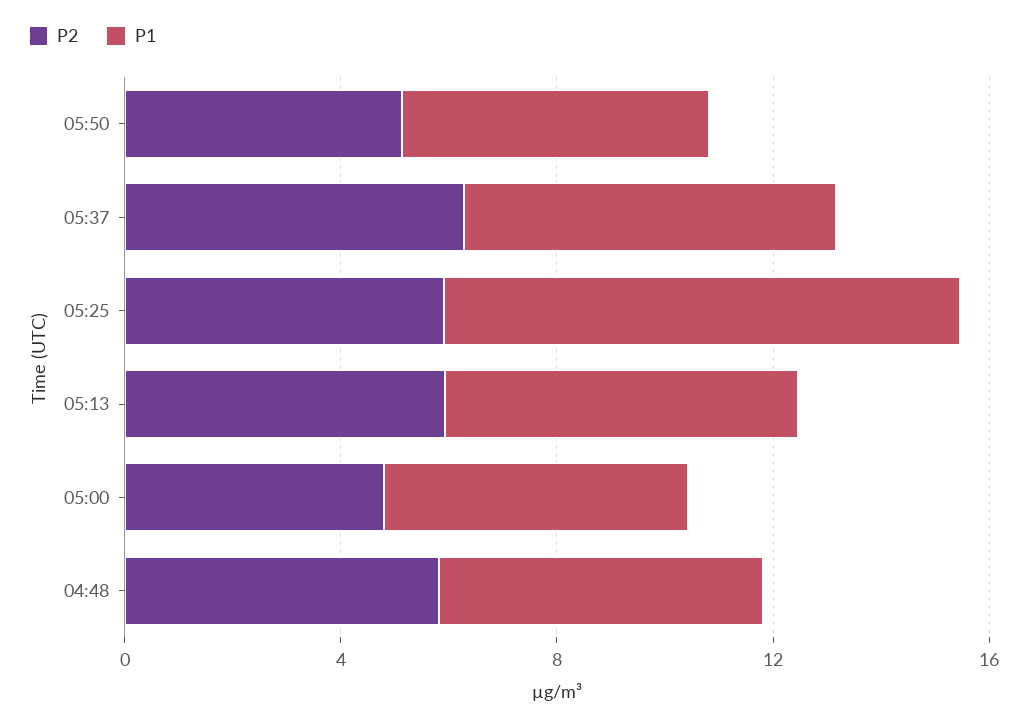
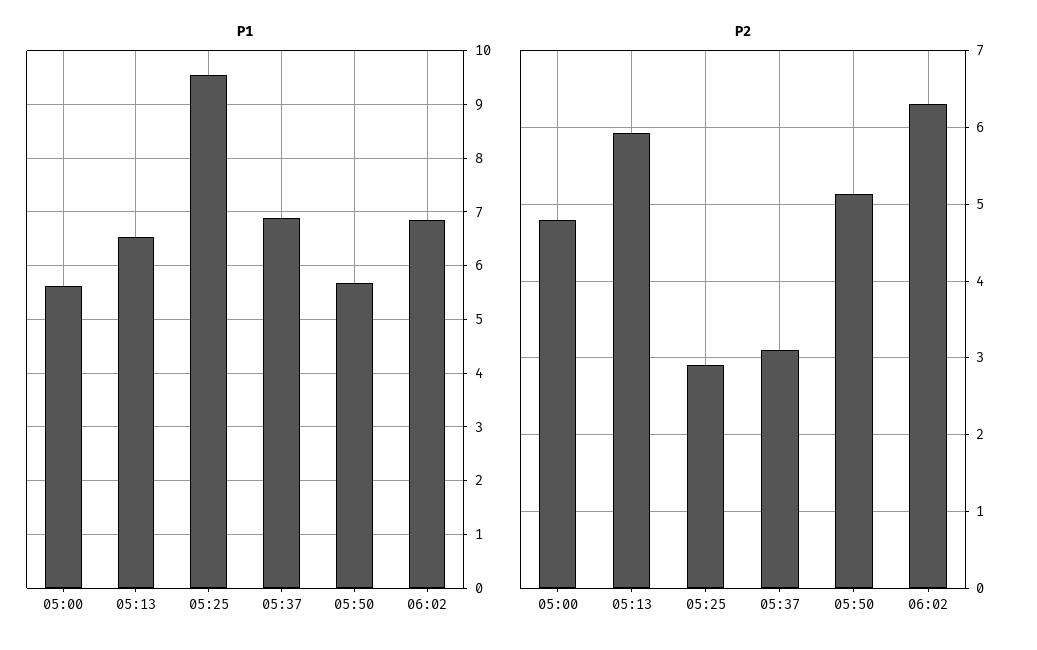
P2, 05:37: 6 -> 3.1
P2, 05:25: 6 -> 2.9
P2, 04:48: 6 -> none
P1, 04:48: 6 -> none
P1, 06:02: none -> 6.8
P2, 06:02: none -> 6.3

